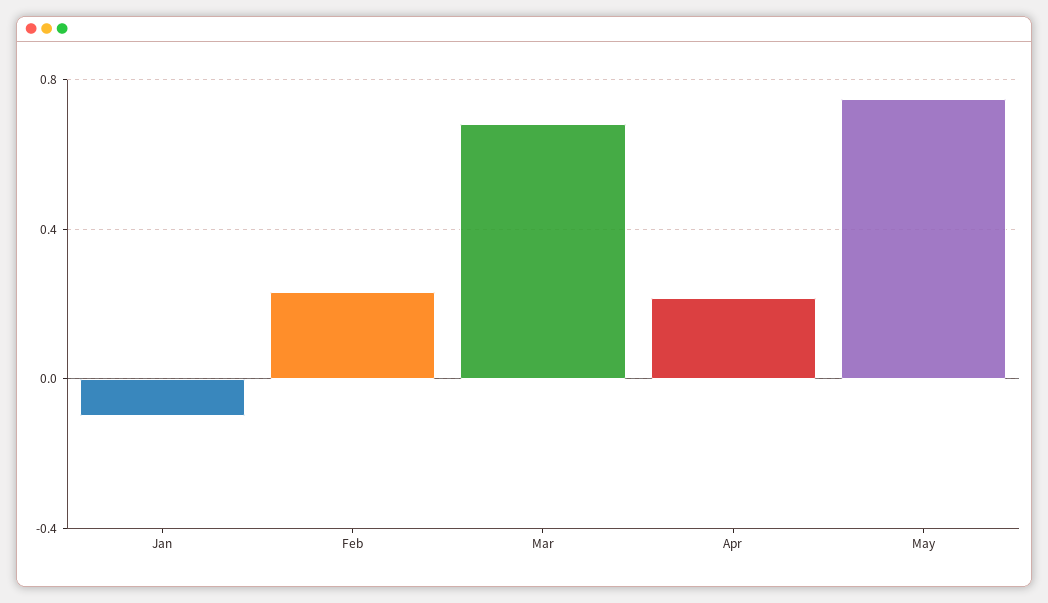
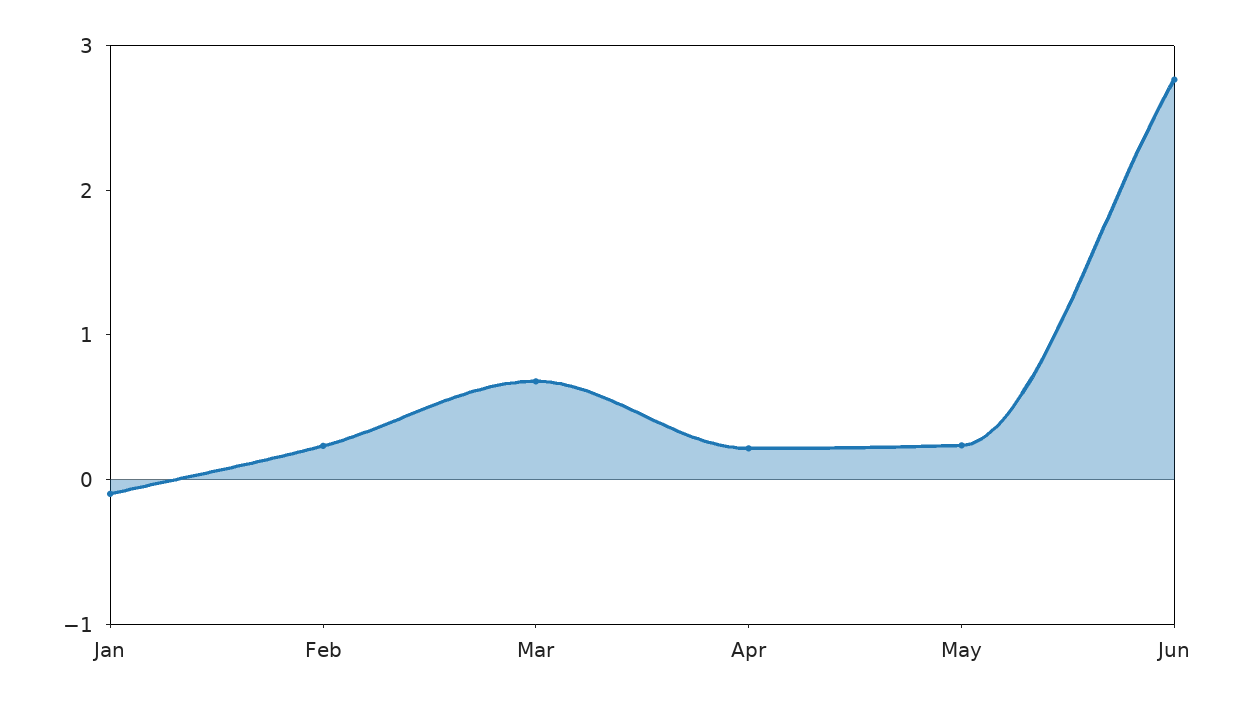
May: 0.75 -> 0.2
Jun: none -> 2.8

